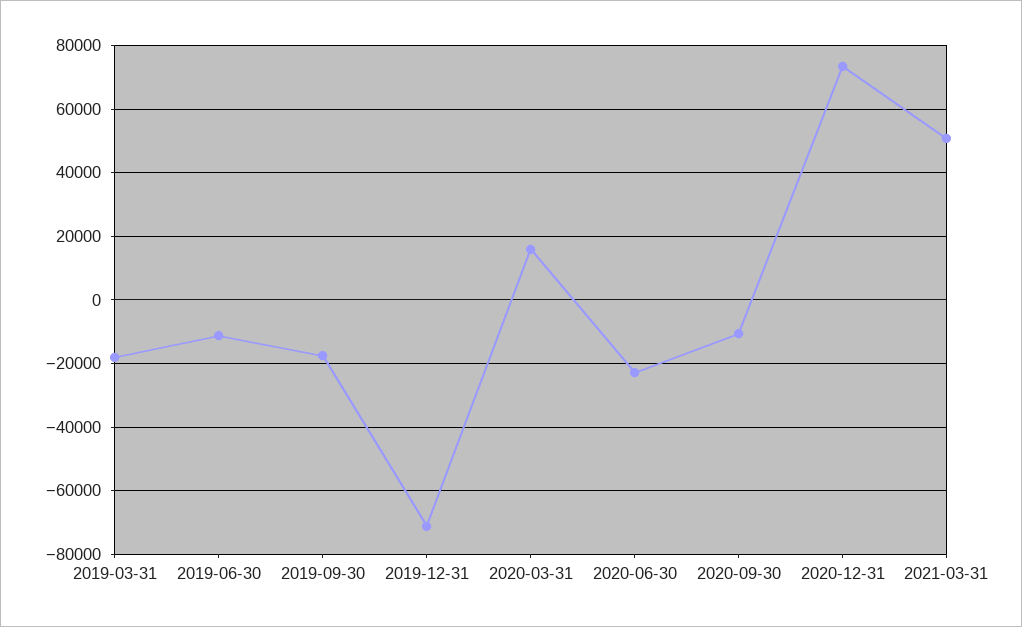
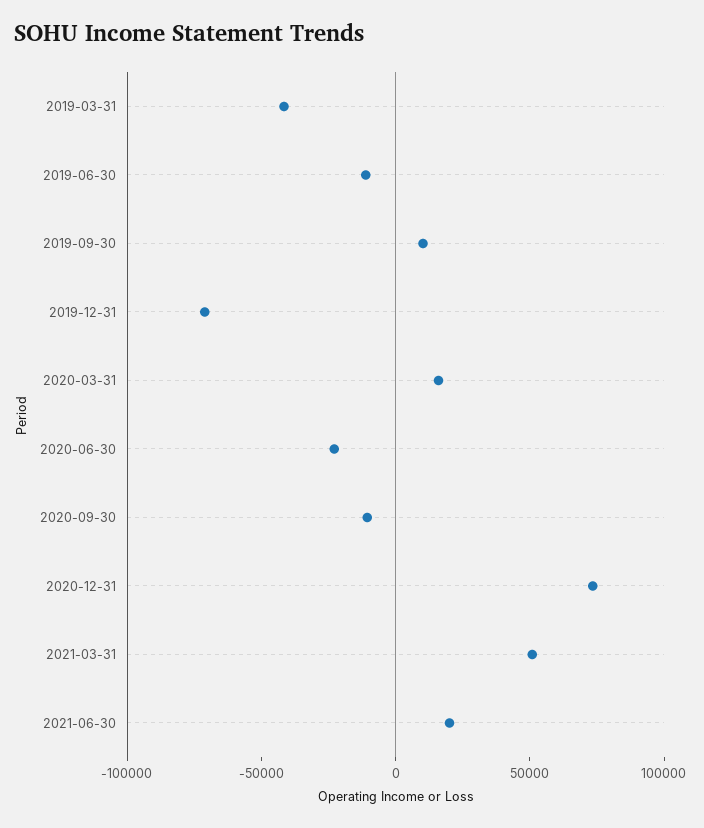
2019-03-31: -18000 -> -40000
2019-09-30: -18000 -> 10000
2021-06-30: none -> 20000

